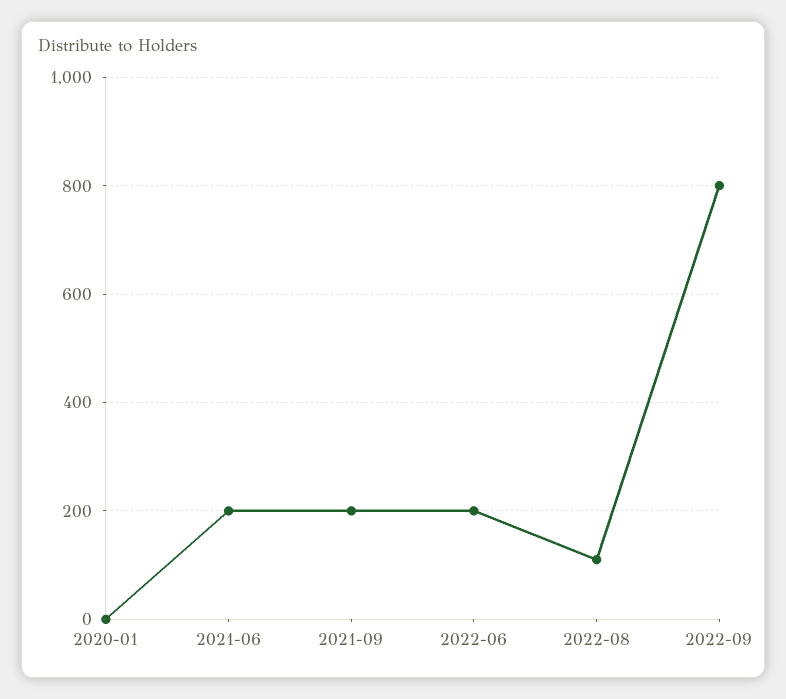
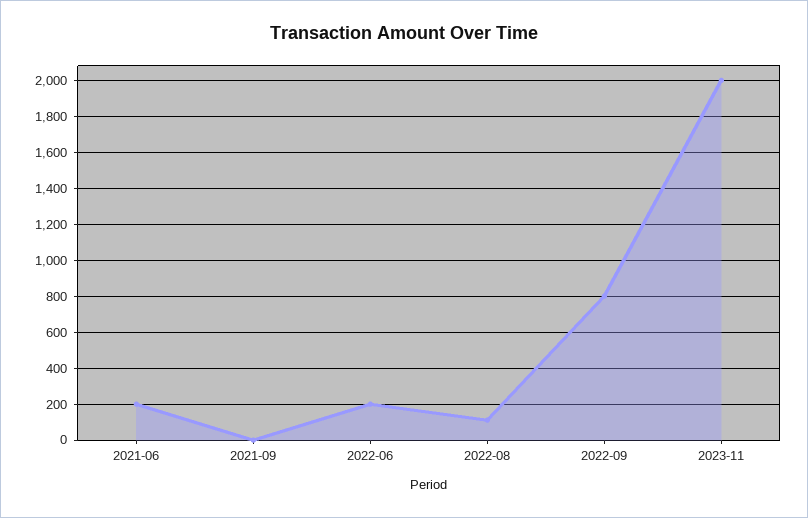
2020-01: 0 -> none
2021-09: 200 -> 0
2023-11: none -> 2000

